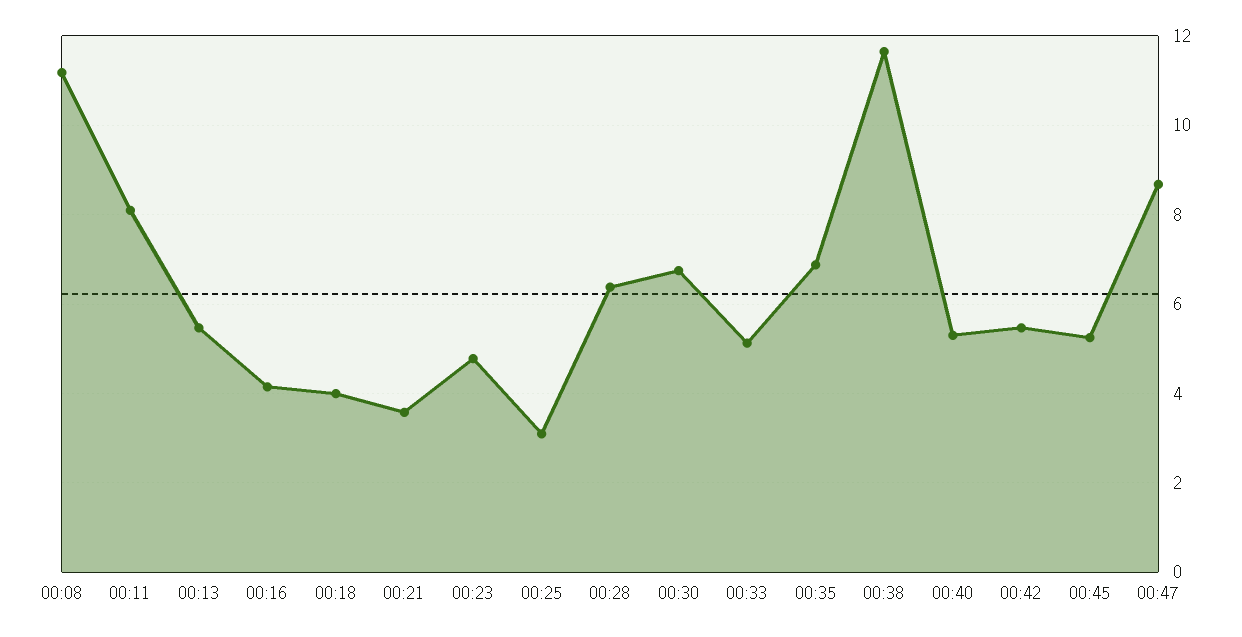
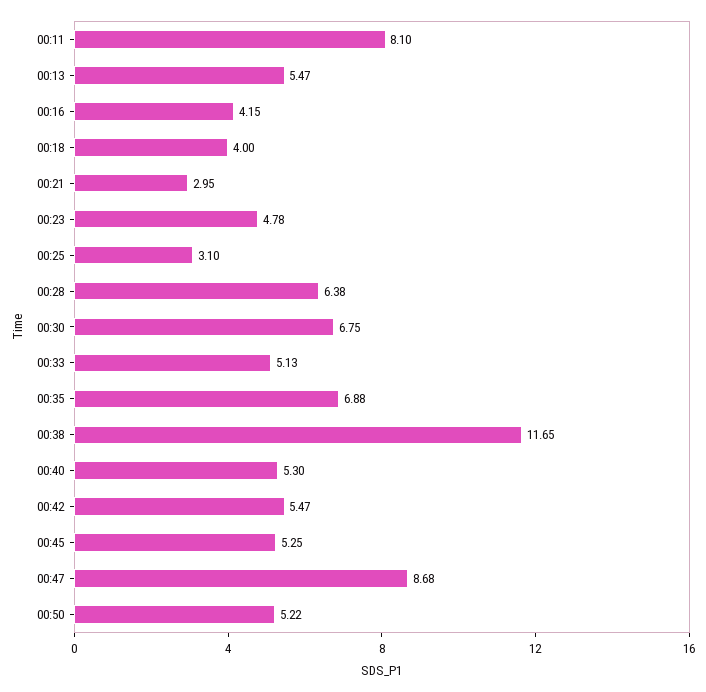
00:08: 11.2 -> none
00:21: 3.6 -> 2.95
00:50: none -> 5.22

